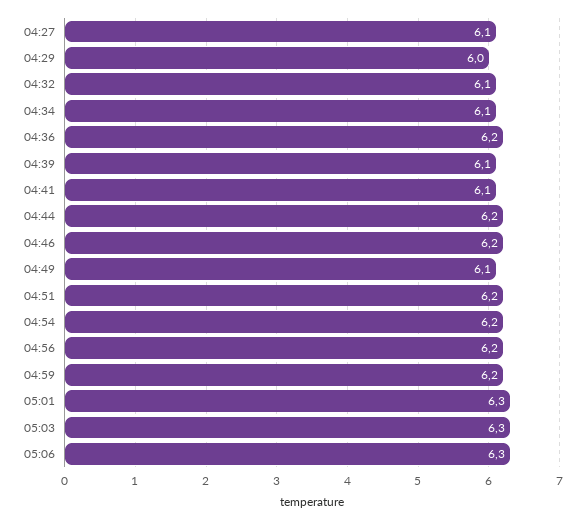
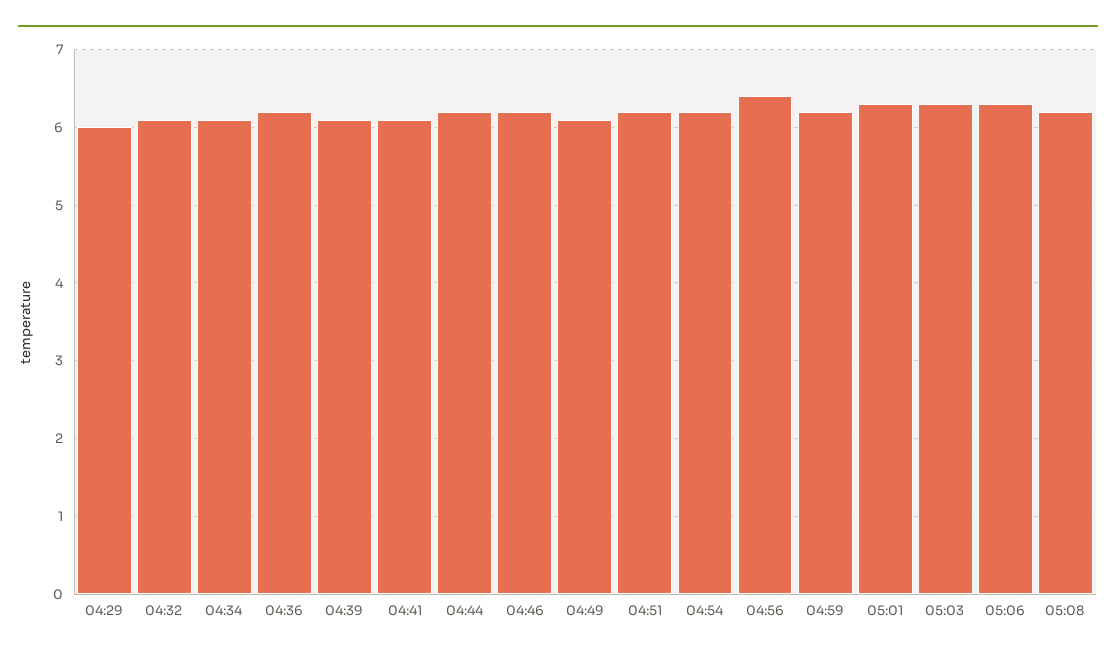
04:27: 6.1 -> none
04:56: 6.2 -> 6.4
05:08: none -> 6.2

